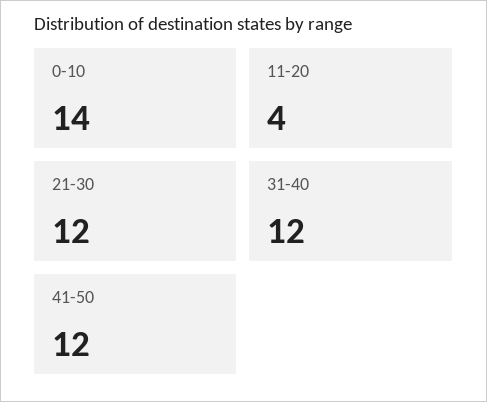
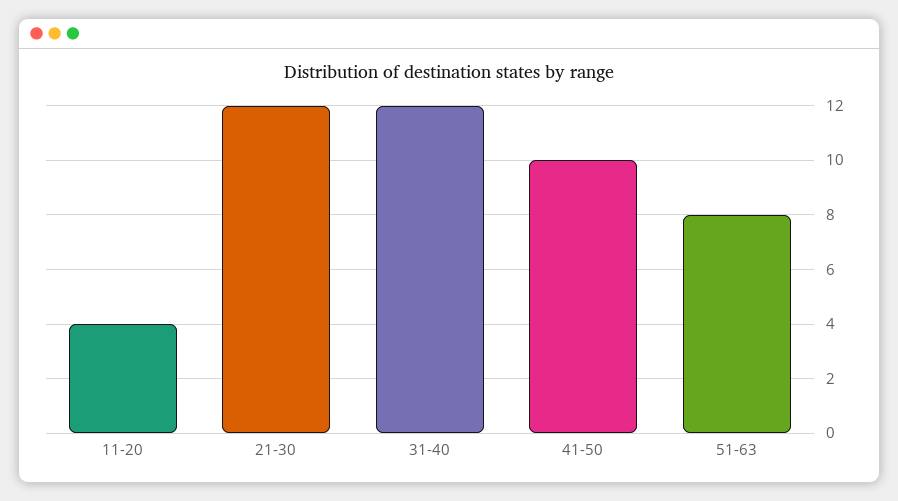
0-10: 14 -> none
41-50: 12 -> 10
51-63: none -> 8

